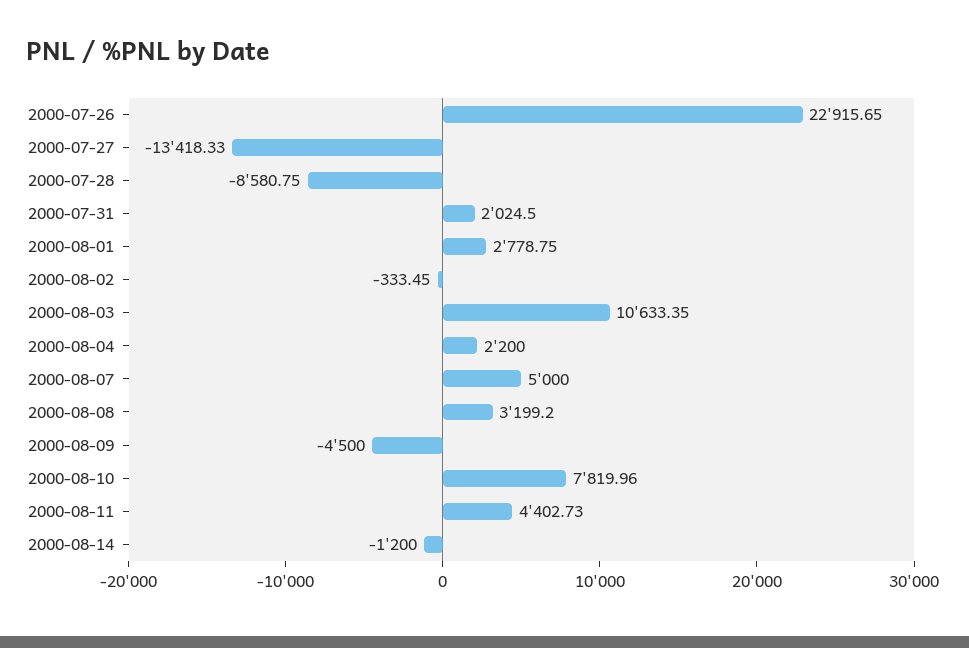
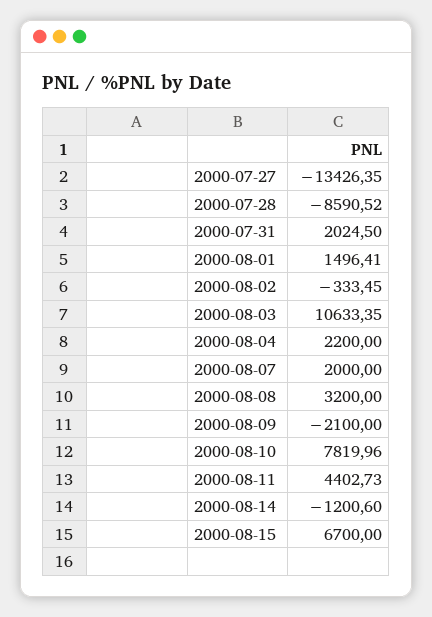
2000-07-26: 22915.65 -> none
2000-07-27: -13418.33 -> -13426.35
2000-07-28: -8580.75 -> -8590.52
2000-08-01: 2778.75 -> 1496.41
2000-08-07: 5000 -> 2000
2000-08-08: 3199.2 -> 3200
2000-08-09: -4500 -> -2100
2000-08-14: -1200 -> -1200.6
2000-08-15: none -> 6700

